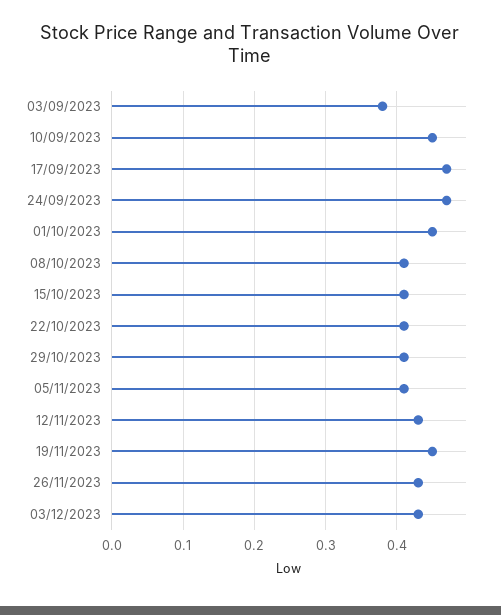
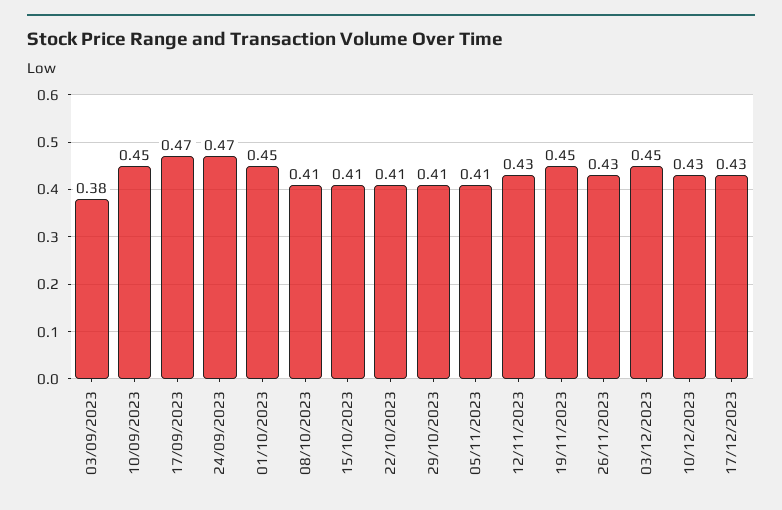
03/12/2023: 0.43 -> 0.45
10/12/2023: none -> 0.43
17/12/2023: none -> 0.43

